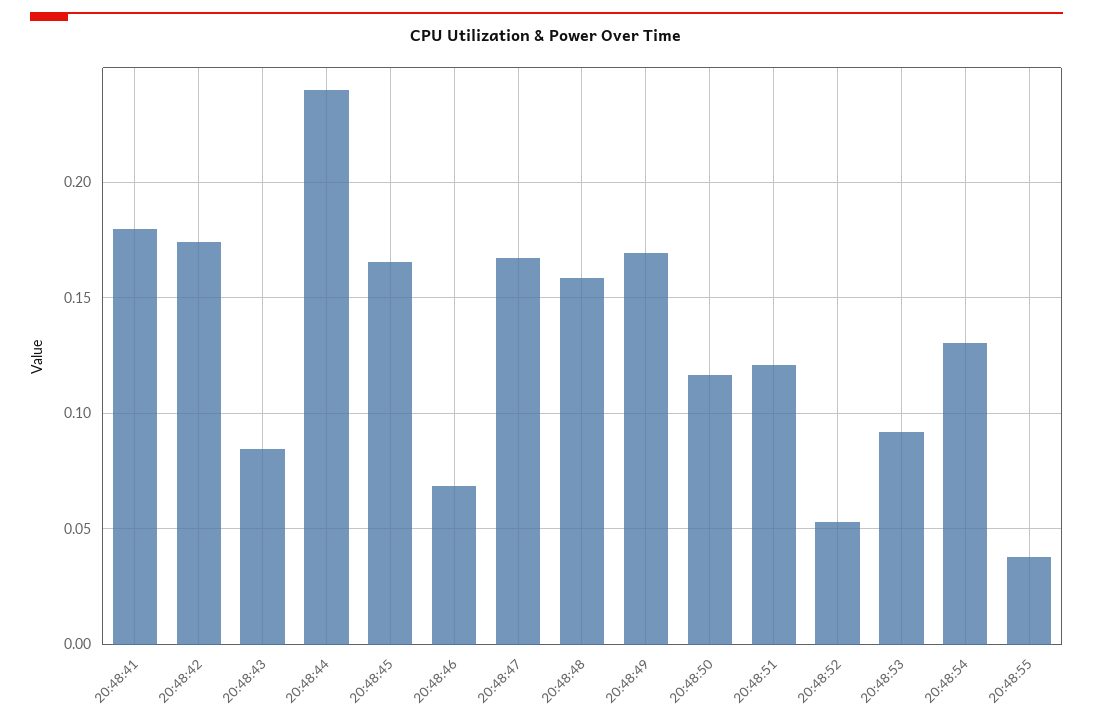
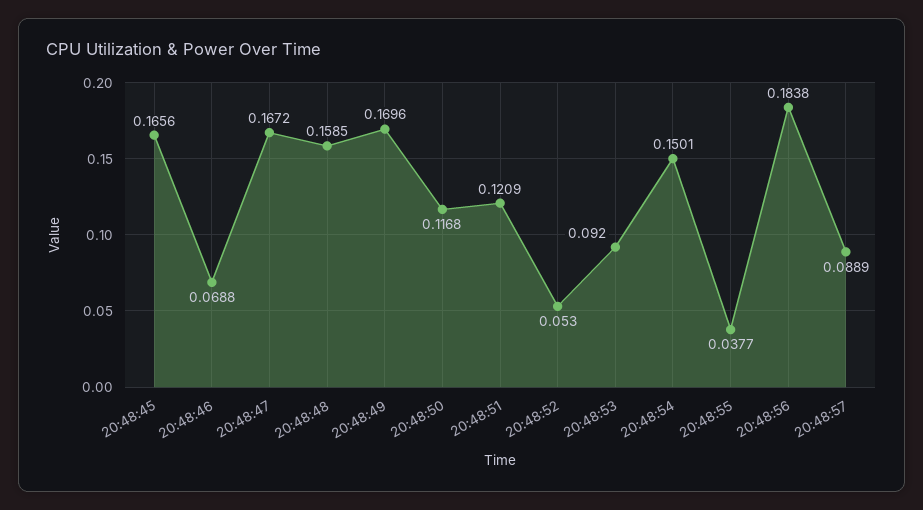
20:48:41: 0.18 -> none
20:48:42: 0.175 -> none
20:48:43: 0.085 -> none
20:48:44: 0.24 -> none
20:48:54: 0.13 -> 0.1501
20:48:56: none -> 0.1838
20:48:57: none -> 0.0889

